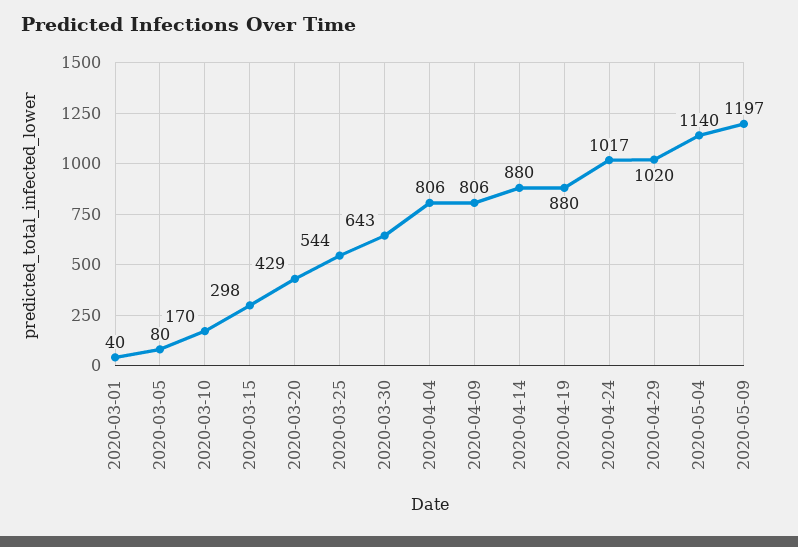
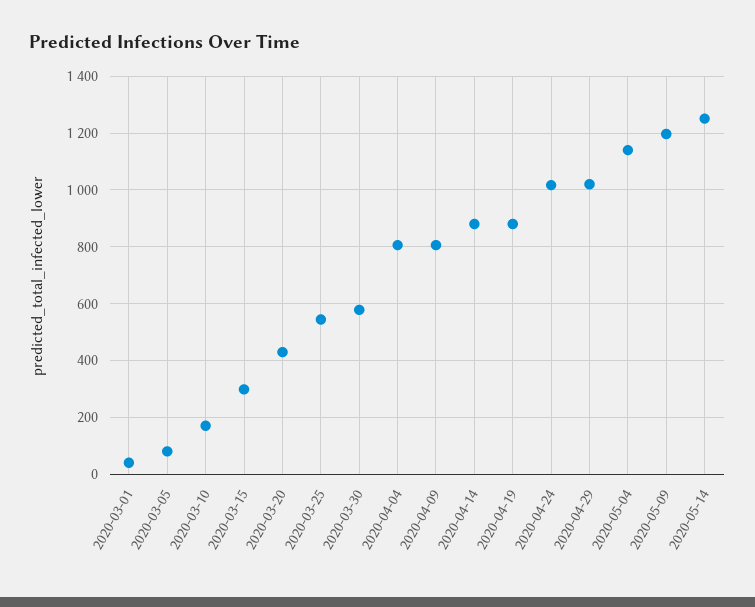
2020-03-30: 643 -> 575
2020-05-14: none -> 1250

